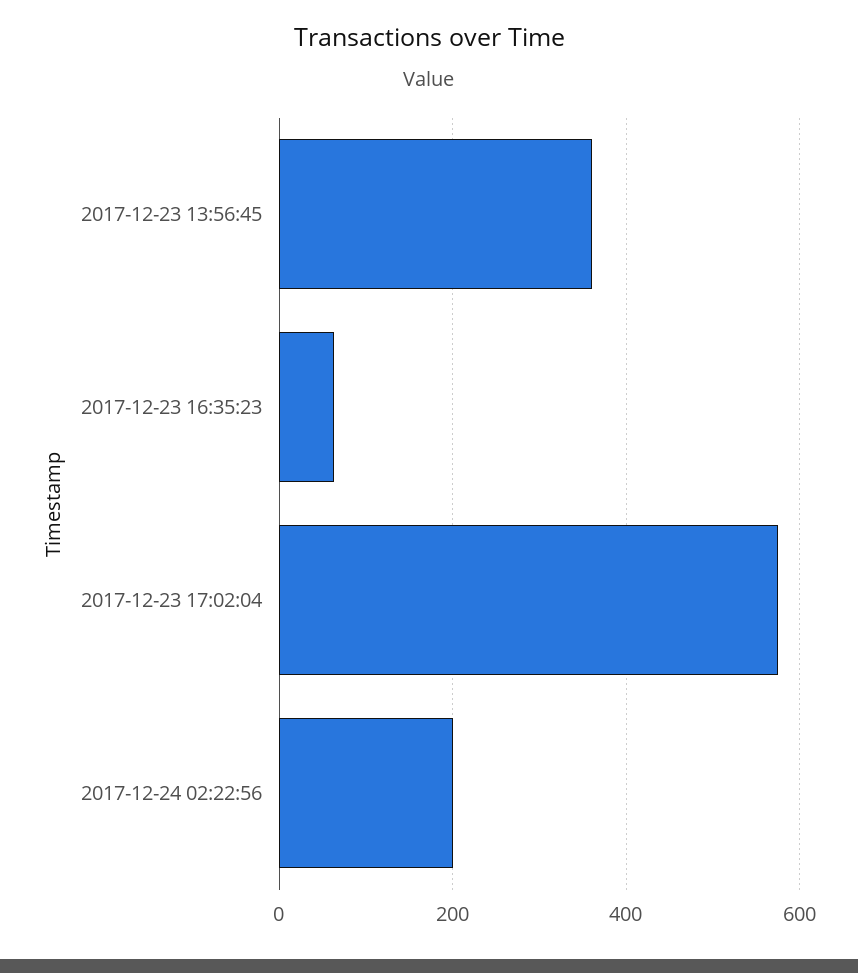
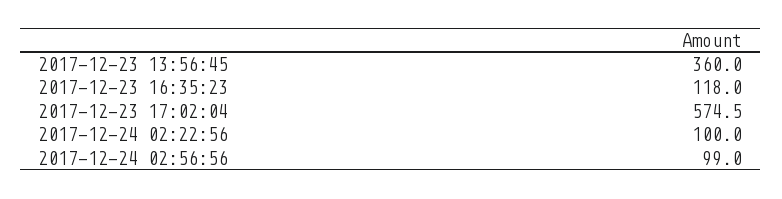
2017-12-23 16:35:23: 60 -> 118
2017-12-24 02:22:56: 200 -> 100
2017-12-24 02:56:56: none -> 99

